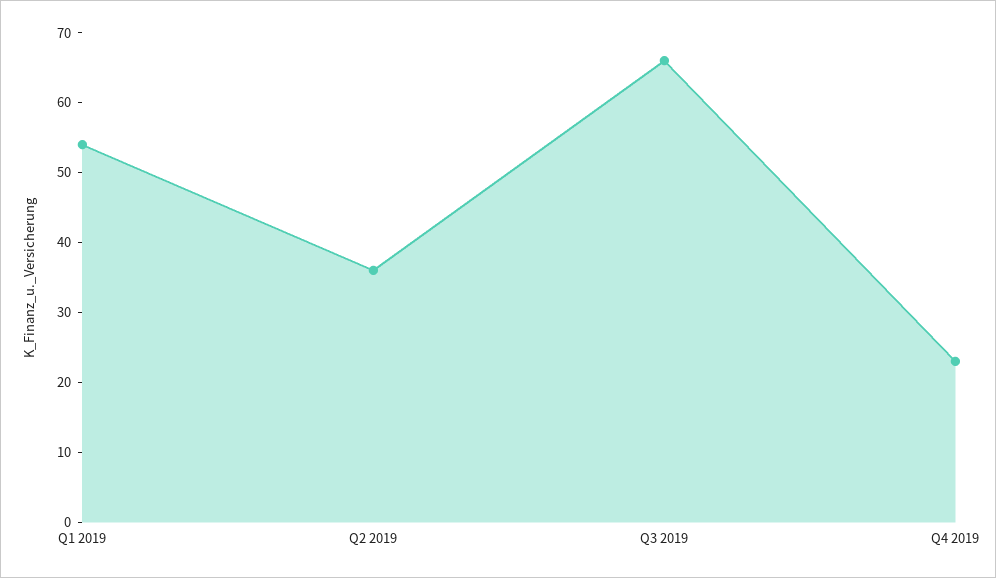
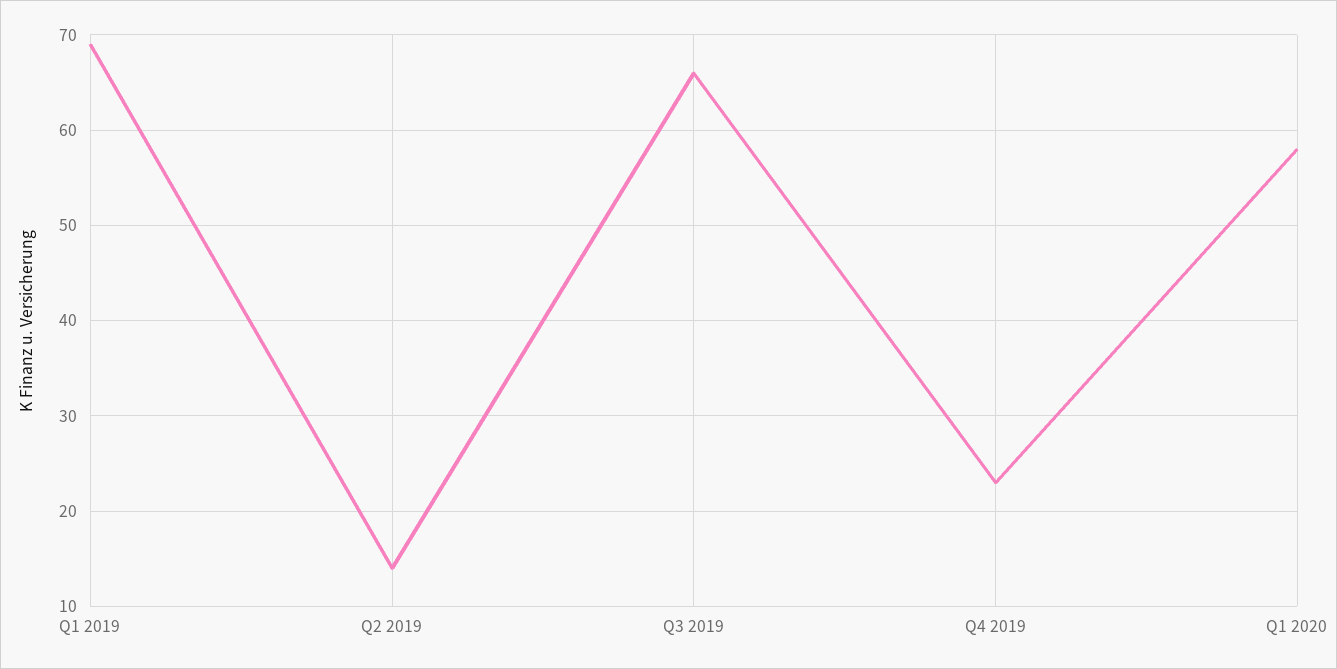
Q1 2019: 55 -> 69
Q2 2019: 35 -> 14
Q1 2020: none -> 58

